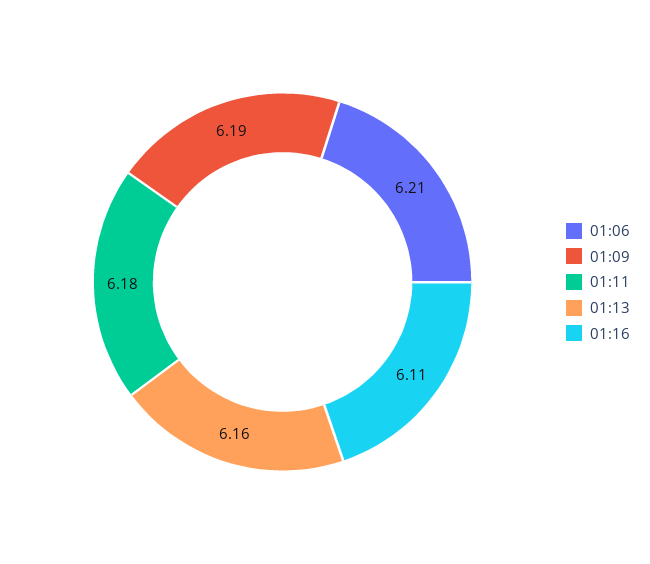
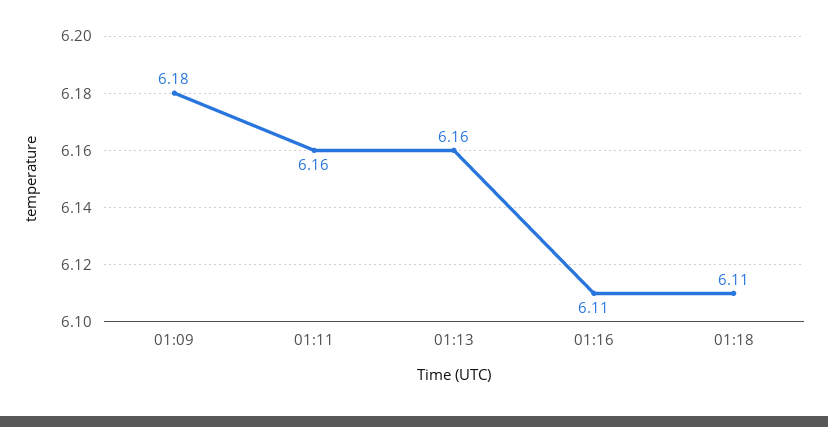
01:06: 6.21 -> none
01:09: 6.19 -> 6.18
01:11: 6.18 -> 6.16
01:18: none -> 6.11

